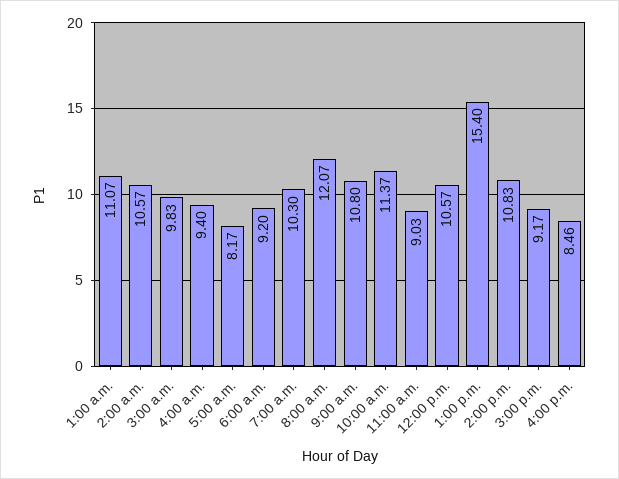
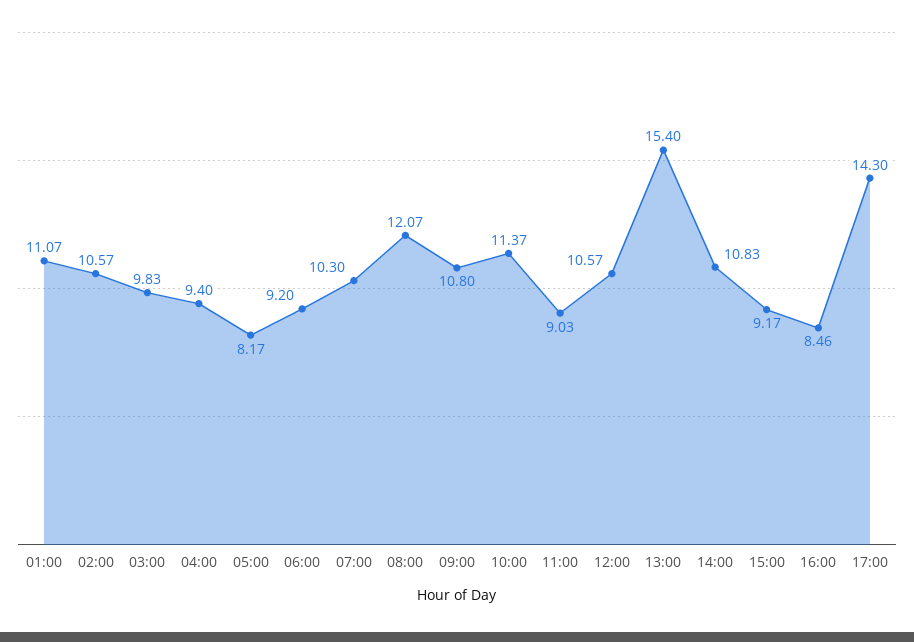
17:00: none -> 14.3

